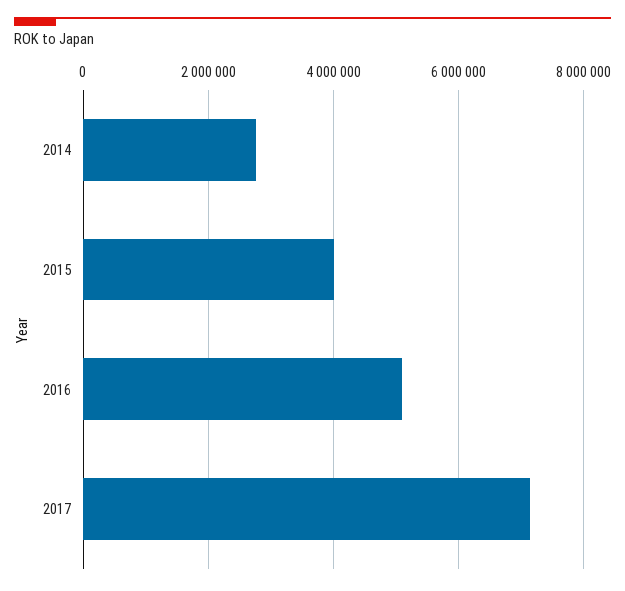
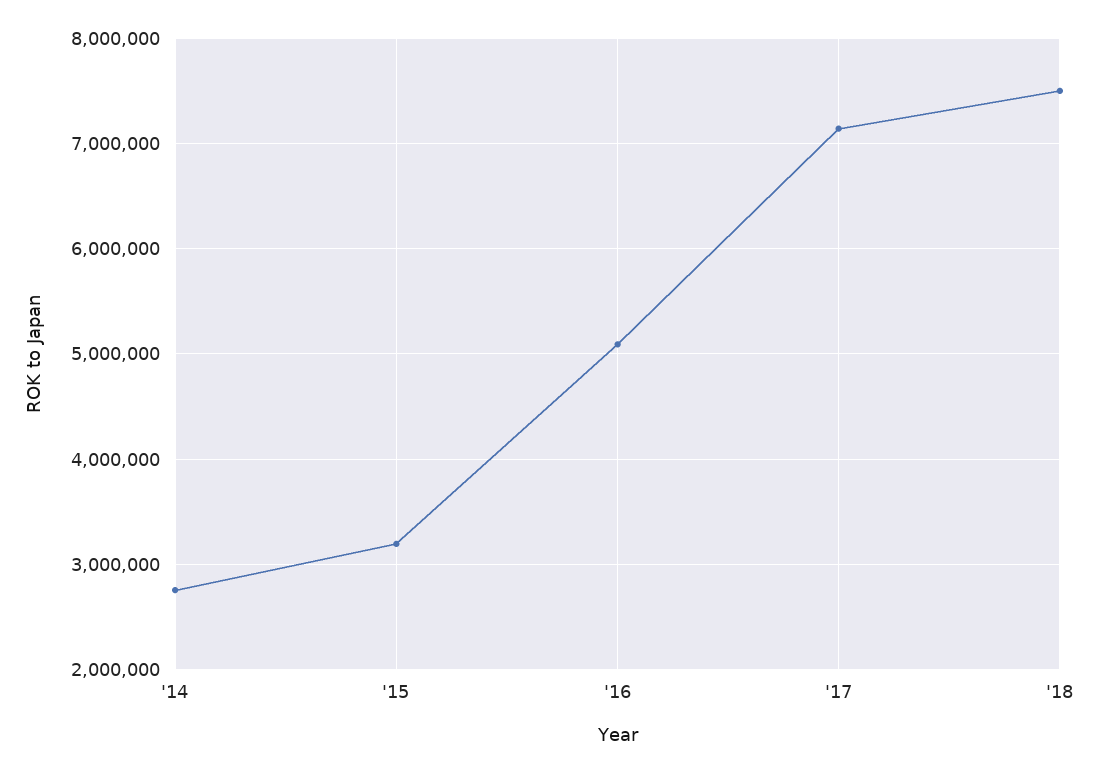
2015: 4000000 -> 3200000
'18: none -> 7500000

